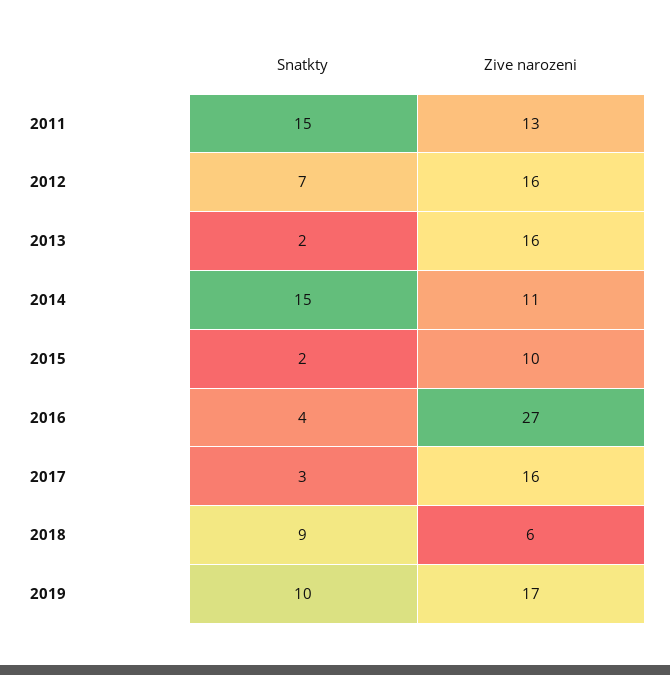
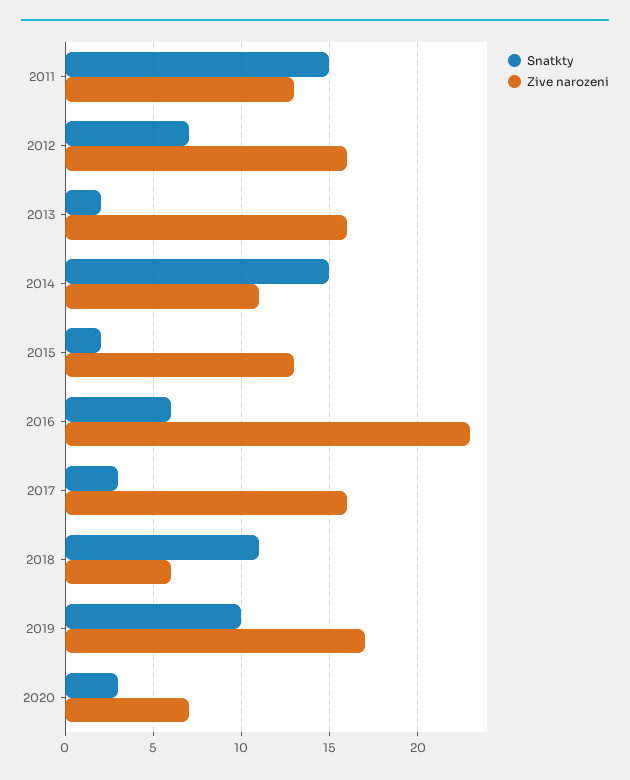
Zive narozeni, 2015: 10 -> 13
Snatkty, 2016: 4 -> 6
Zive narozeni, 2016: 27 -> 23
Snatkty, 2018: 9 -> 11
Snatkty, 2020: none -> 3
Zive narozeni, 2020: none -> 7

